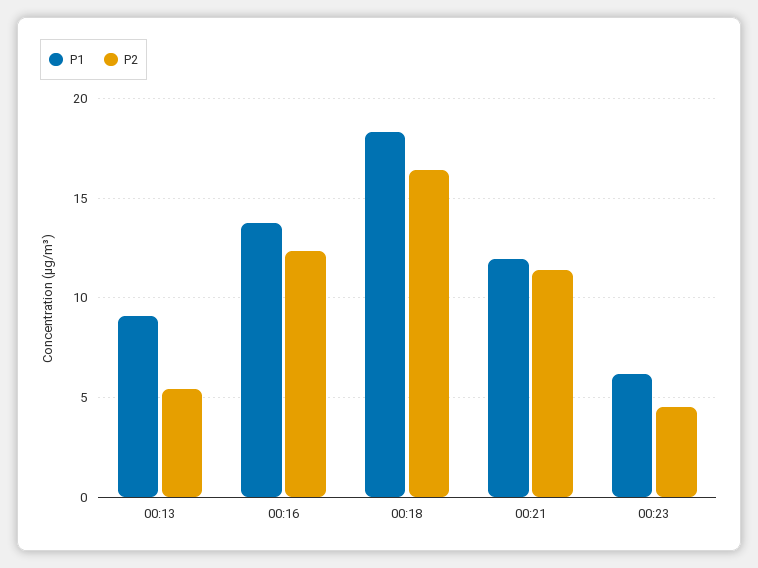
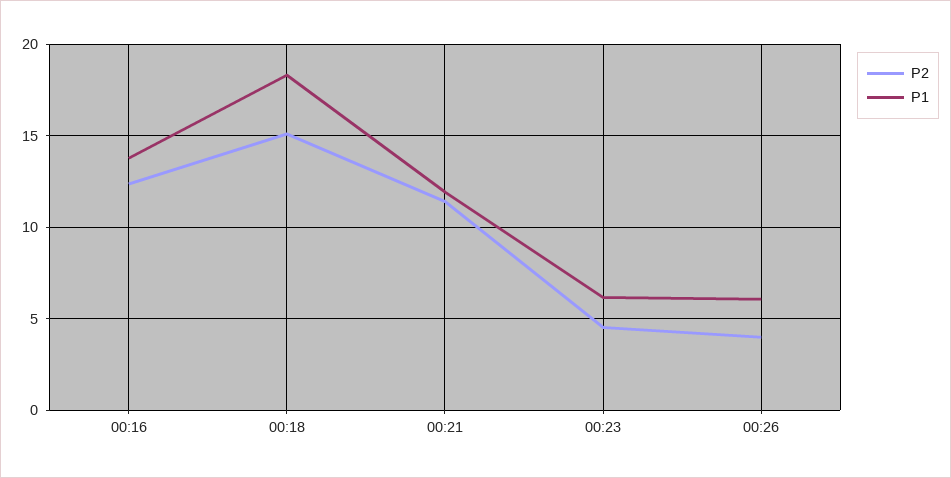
P1, 00:13: 9 -> none
P2, 00:13: 5.5 -> none
P2, 00:18: 16.5 -> 15
P2, 00:26: none -> 4
P1, 00:26: none -> 6

